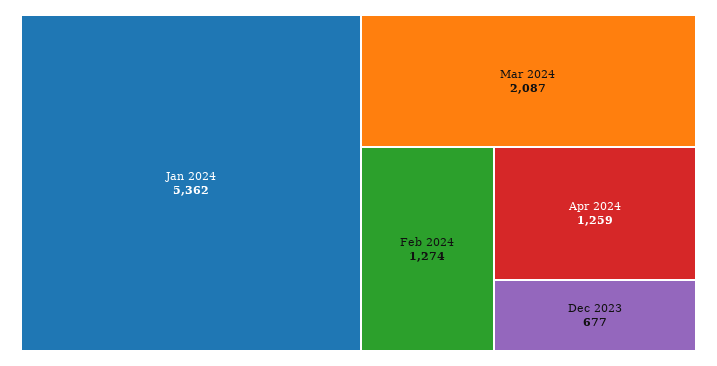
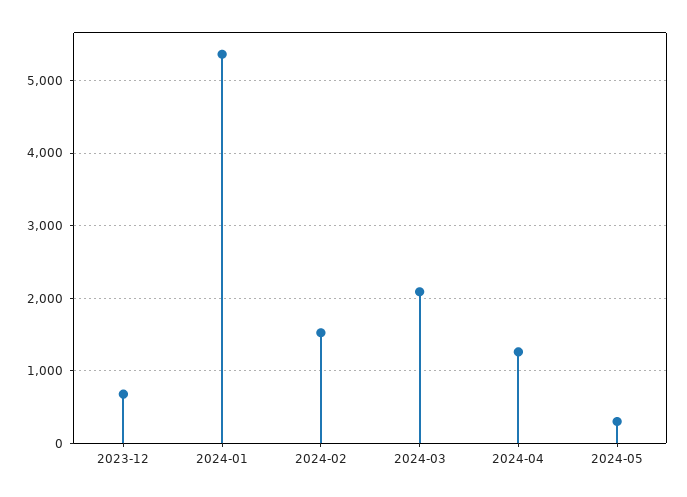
Feb 2024: 1274 -> 1500
2024-05: none -> 300

